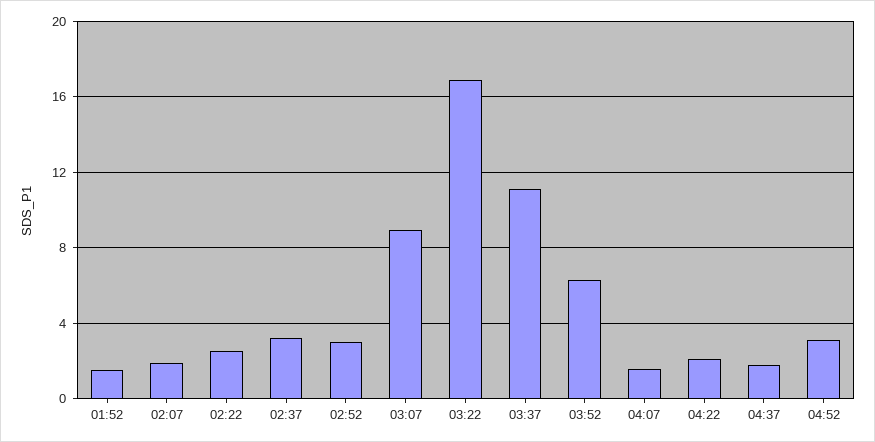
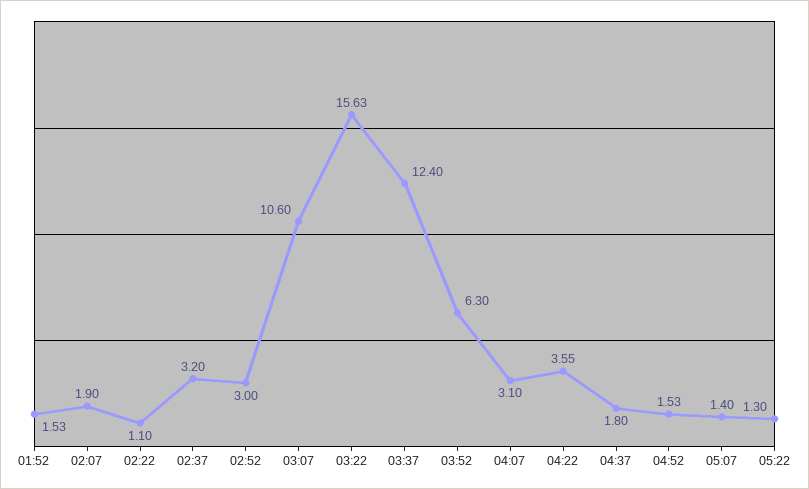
02:22: 2.5 -> 1.1
03:07: 9 -> 10.6
03:22: 17 -> 15.63
03:37: 11 -> 12.4
04:07: 1.5 -> 3.1
04:22: 2 -> 3.55
04:52: 3 -> 1.53
05:07: none -> 1.4
05:22: none -> 1.3

